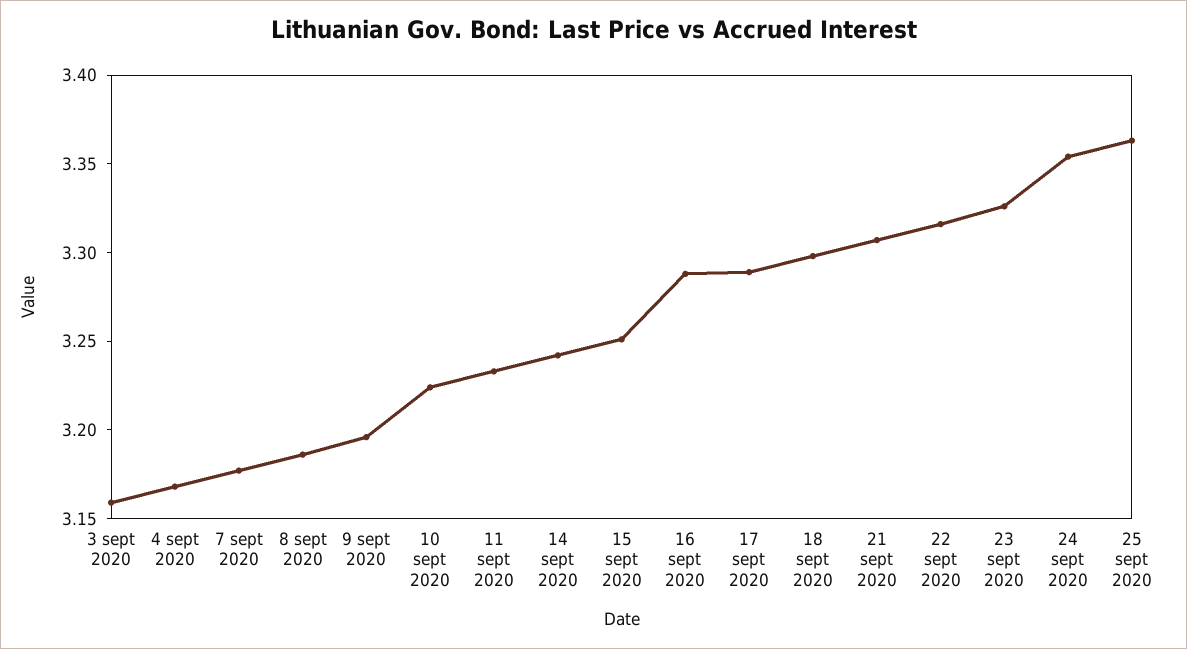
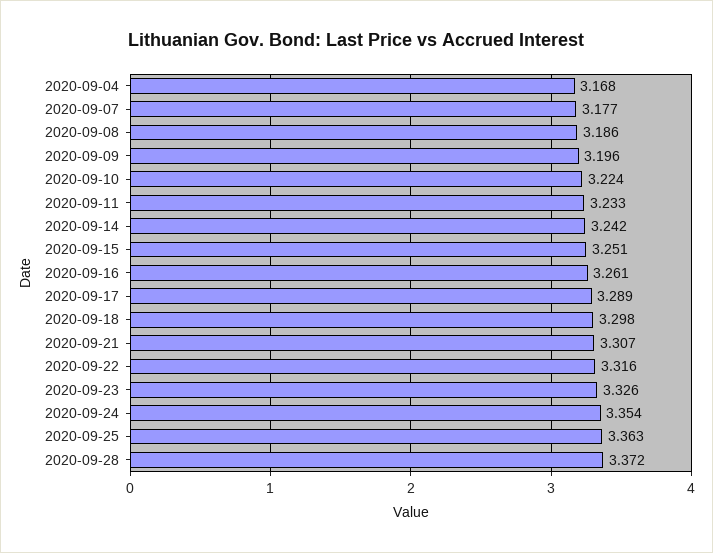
3 sept 2020: 3.16 -> none
16 sept 2020: 3.29 -> 3.261
2020-09-28: none -> 3.372

